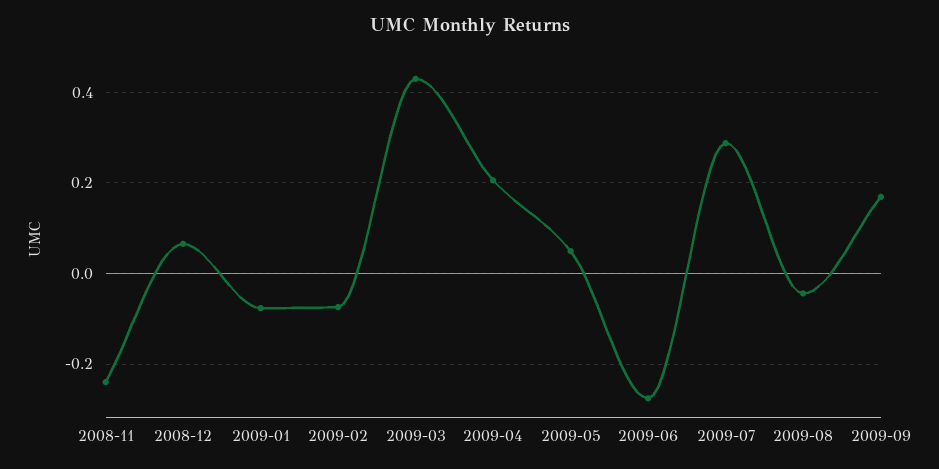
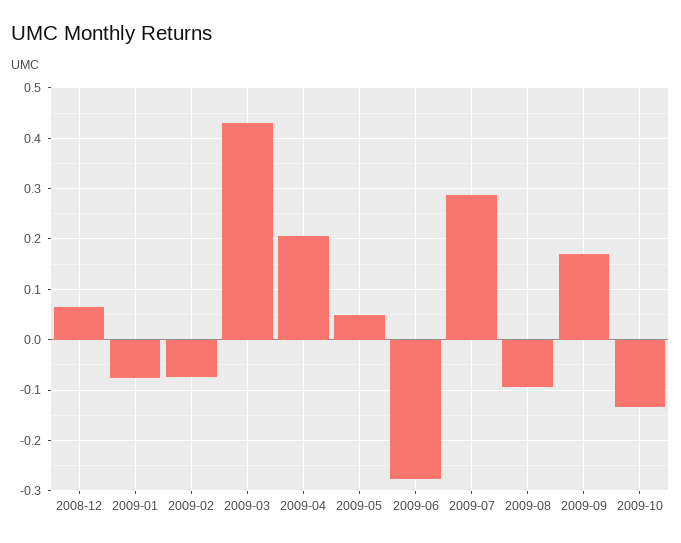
2008-11: -0.24 -> none
2009-08: -0.04 -> -0.1
2009-10: none -> -0.14

